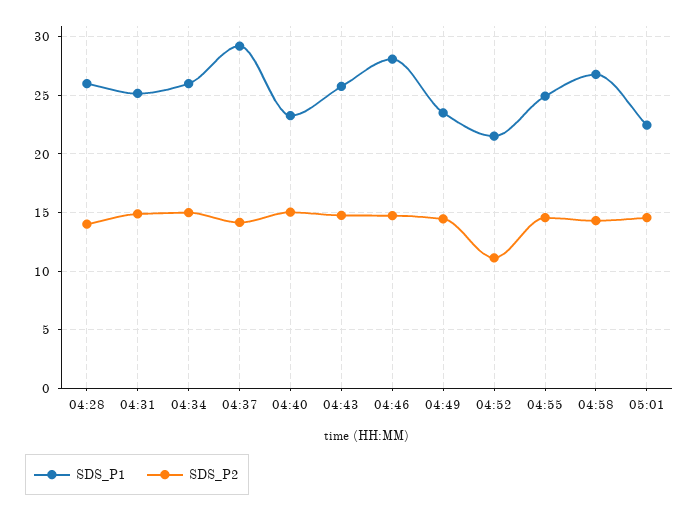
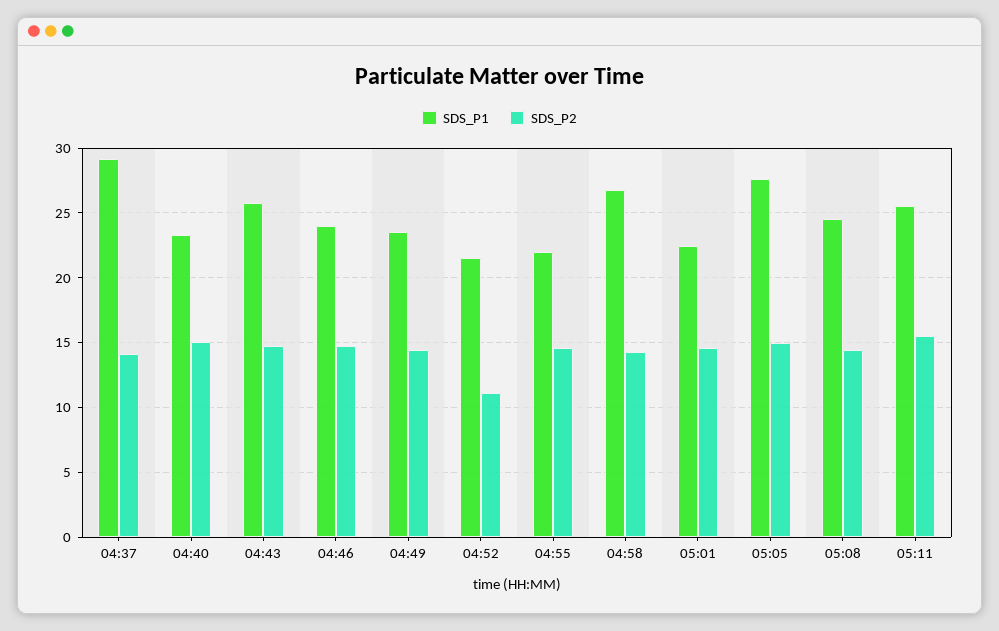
SDS_P1, 04:28: 26 -> none
SDS_P2, 04:28: 14 -> none
SDS_P1, 04:31: 25 -> none
SDS_P2, 04:31: 15 -> none
SDS_P1, 04:34: 26 -> none
SDS_P2, 04:34: 15 -> none
SDS_P1, 04:46: 28 -> 24
SDS_P1, 04:55: 25 -> 22
SDS_P1, 05:05: none -> 27.5
SDS_P2, 05:05: none -> 15
SDS_P1, 05:08: none -> 24.5
SDS_P2, 05:08: none -> 14.5
SDS_P1, 05:11: none -> 25.5
SDS_P2, 05:11: none -> 15.5

